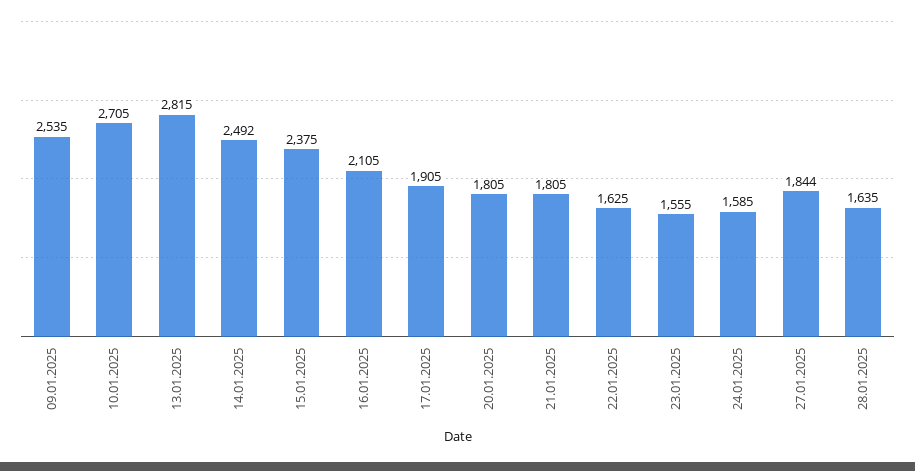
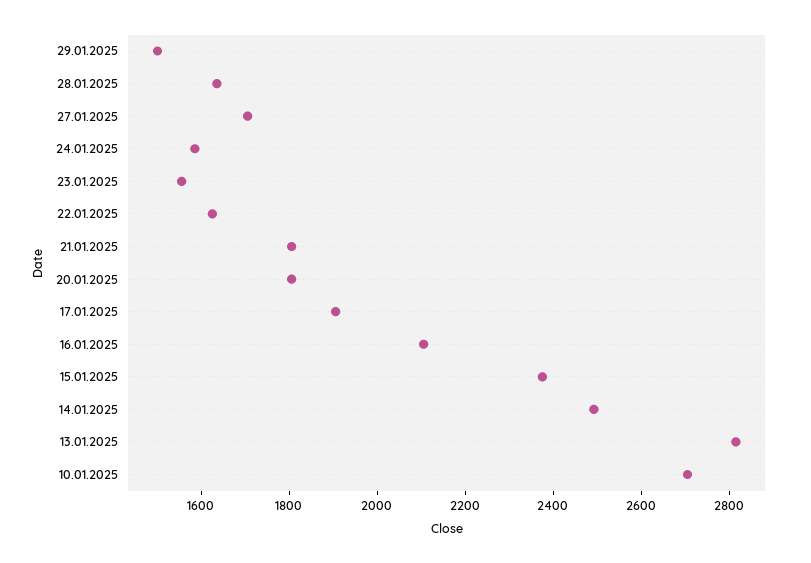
09.01.2025: 2535 -> none
27.01.2025: 1844 -> 1700
29.01.2025: none -> 1500

